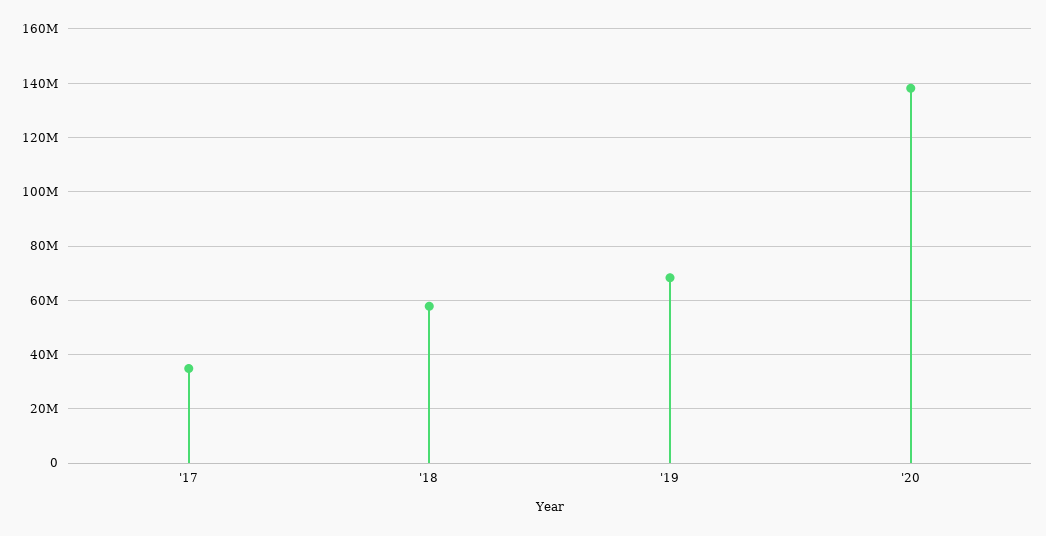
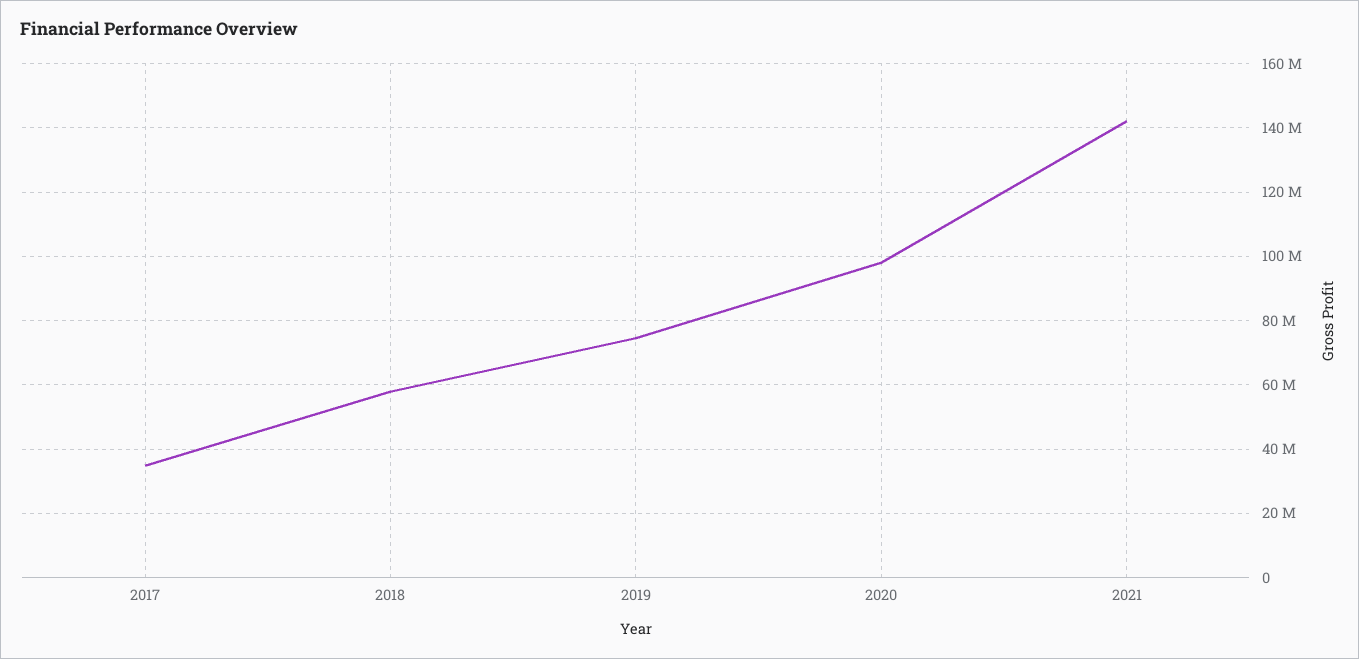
'19: 67500000 -> 74000000
'20: 137500000 -> 98000000
2021: none -> 142000000

